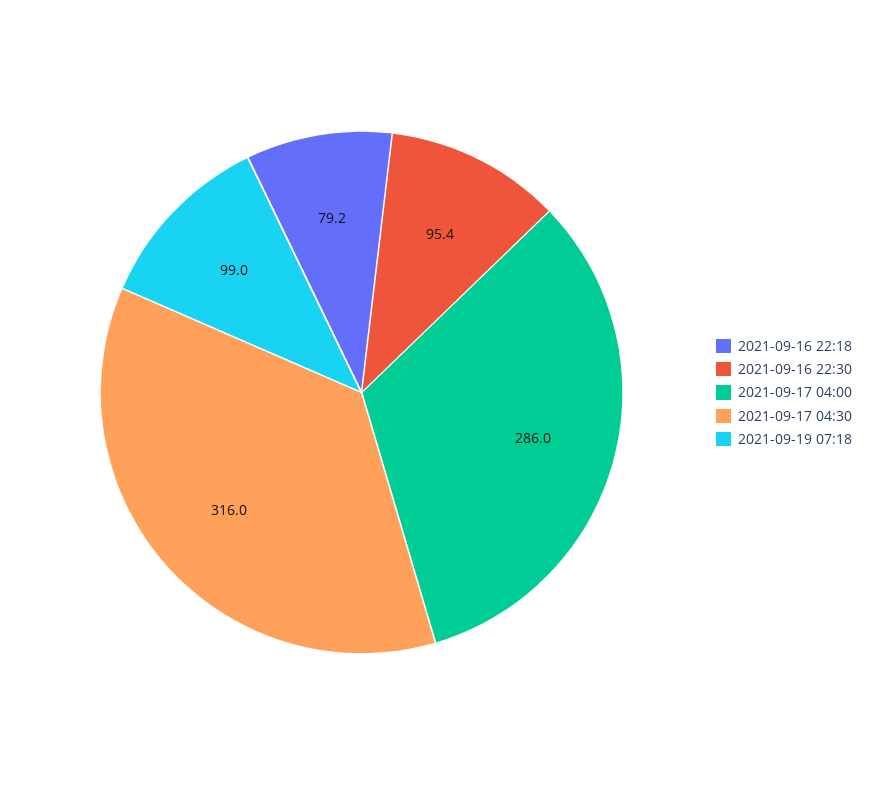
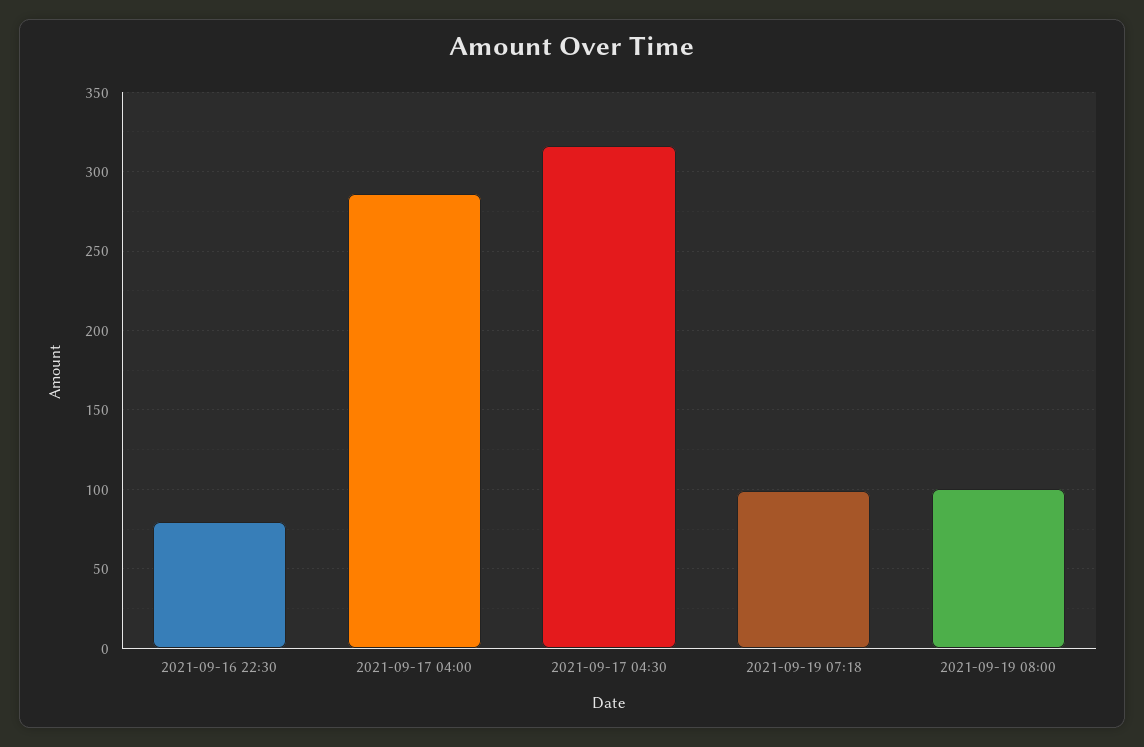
2021-09-16 22:18: 79.2 -> none
2021-09-16 22:30: 95.4 -> 80
2021-09-19 08:00: none -> 100

